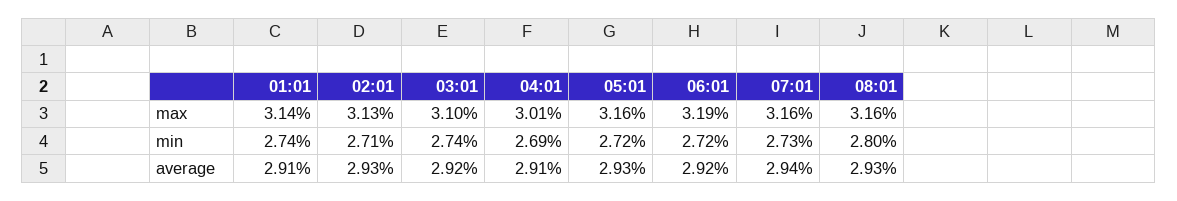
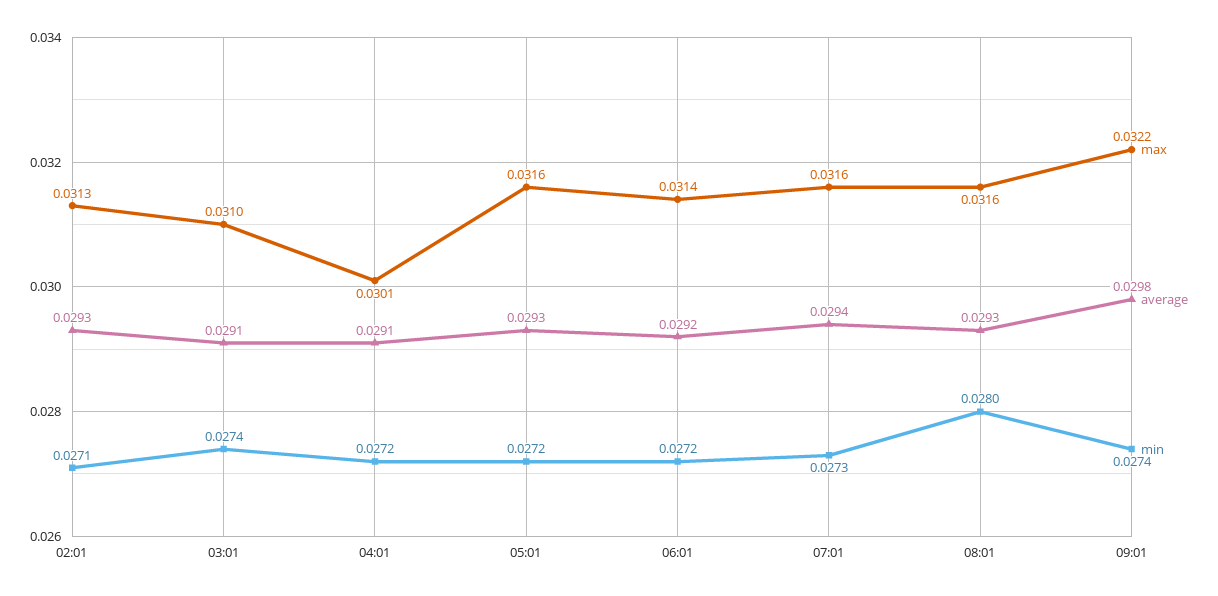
max, 01:01: 0.0314 -> none
max, 06:01: 0.0319 -> 0.0314
min, 01:01: 0.0274 -> none
min, 04:01: 0.0269 -> 0.0272
average, 01:01: 0.0291 -> none
average, 03:01: 0.0292 -> 0.0291
max, 09:01: none -> 0.0322
average, 09:01: none -> 0.0298
min, 09:01: none -> 0.0274

